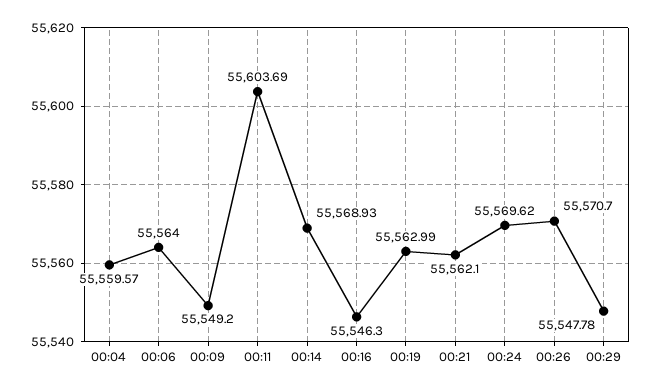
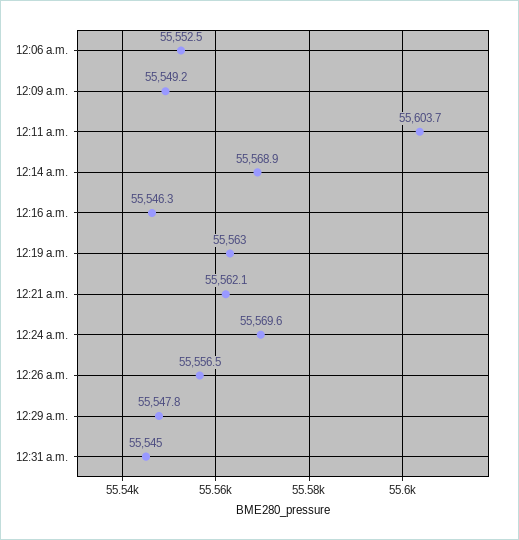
00:04: 55559.57 -> none
00:06: 55564 -> 55552.5
00:26: 55570.7 -> 55556.5
12:31 a.m.: none -> 55545

